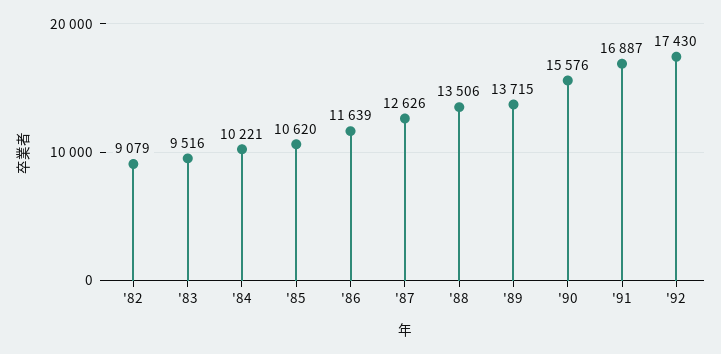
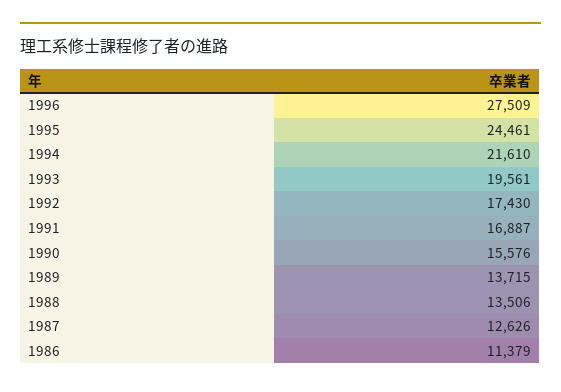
'82: 9079 -> none
'83: 9516 -> none
'84: 10221 -> none
'85: 10620 -> none
'86: 11639 -> 11379
1996: none -> 27509
1995: none -> 24461
1994: none -> 21610
1993: none -> 19561

